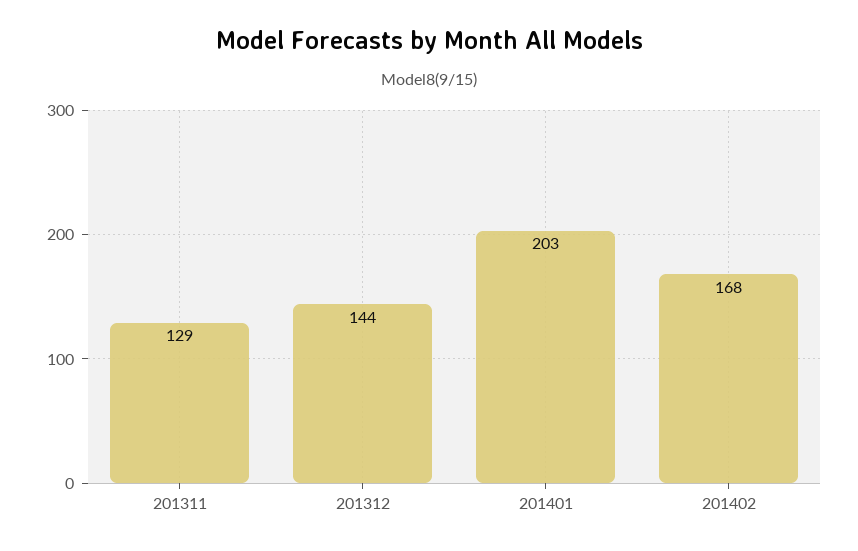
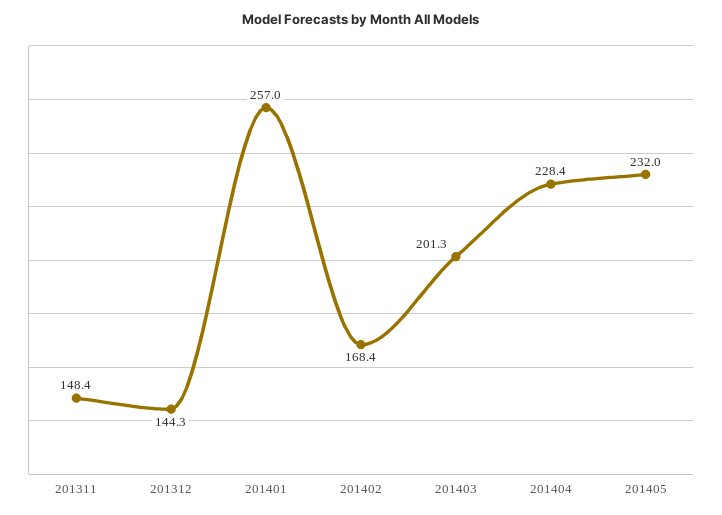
201311: 129 -> 148.4
201401: 203 -> 257
201403: none -> 201.3
201404: none -> 228.4
201405: none -> 232

